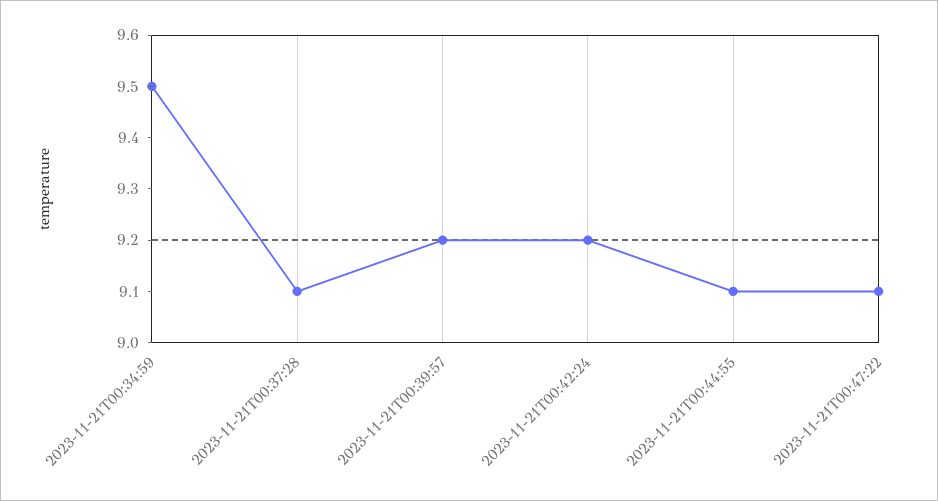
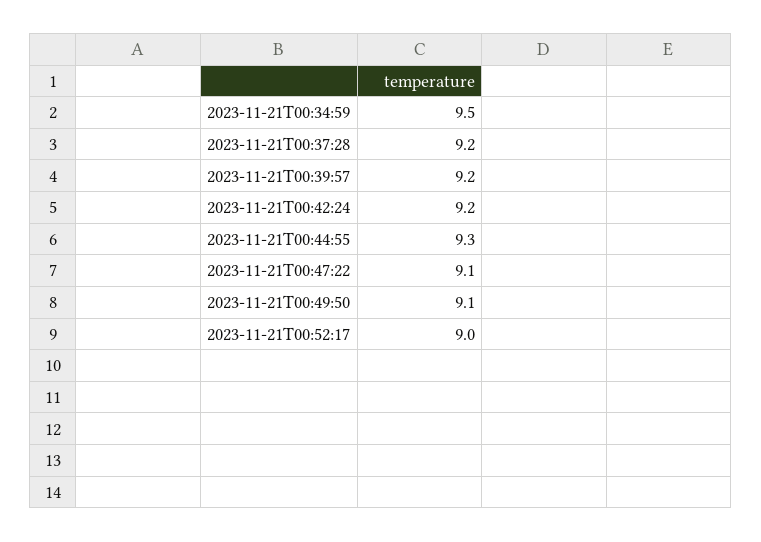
2023-11-21T00:37:28: 9.1 -> 9.2
2023-11-21T00:44:55: 9.1 -> 9.3
2023-11-21T00:49:50: none -> 9.1
2023-11-21T00:52:17: none -> 9

